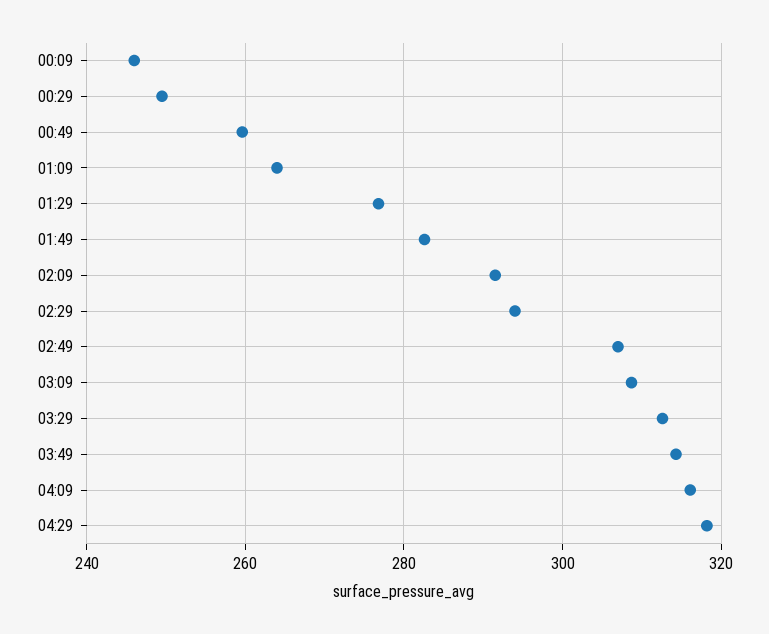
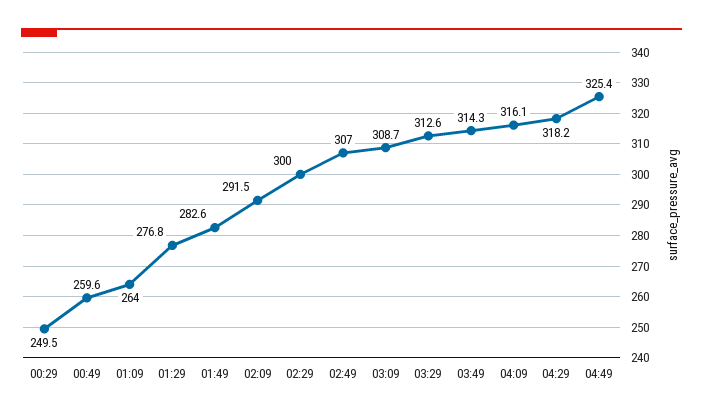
00:09: 246 -> none
02:29: 294 -> 300
04:49: none -> 325.4

